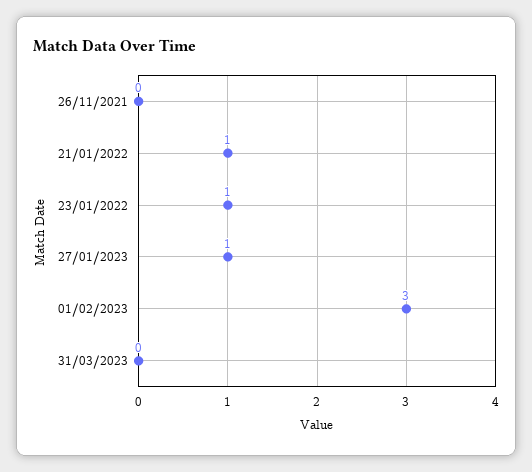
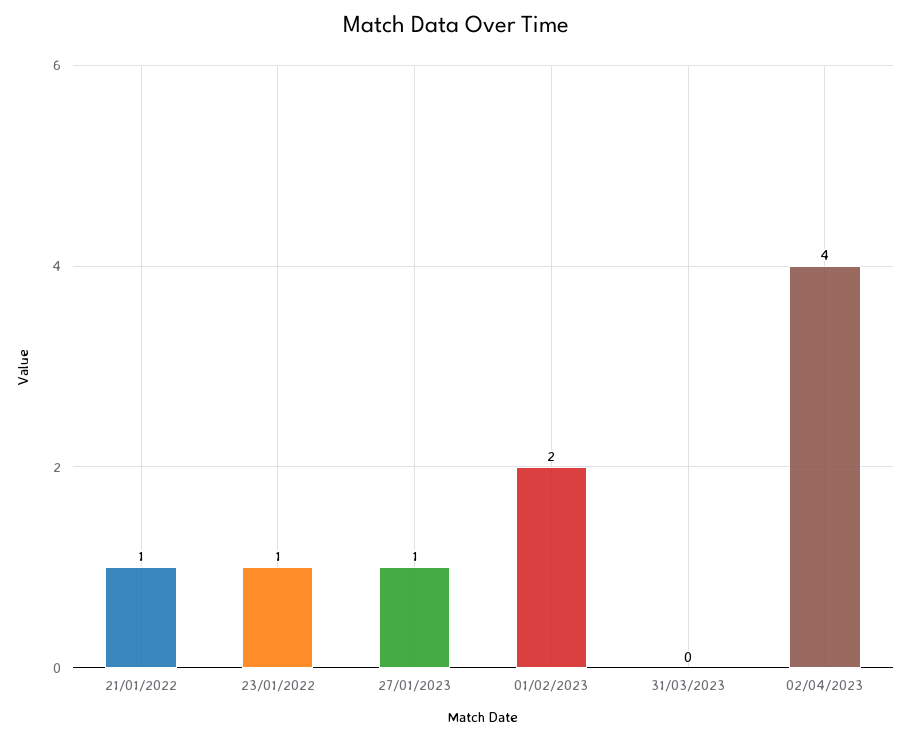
26/11/2021: 0 -> none
01/02/2023: 3 -> 2
02/04/2023: none -> 4

